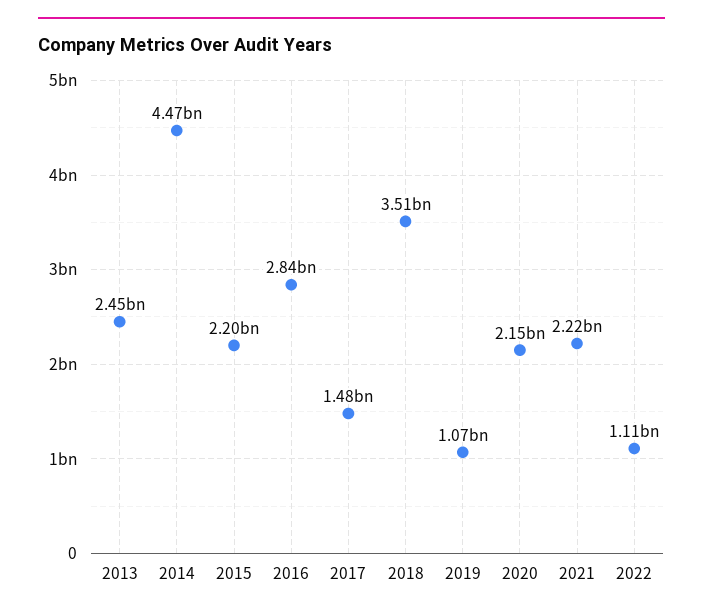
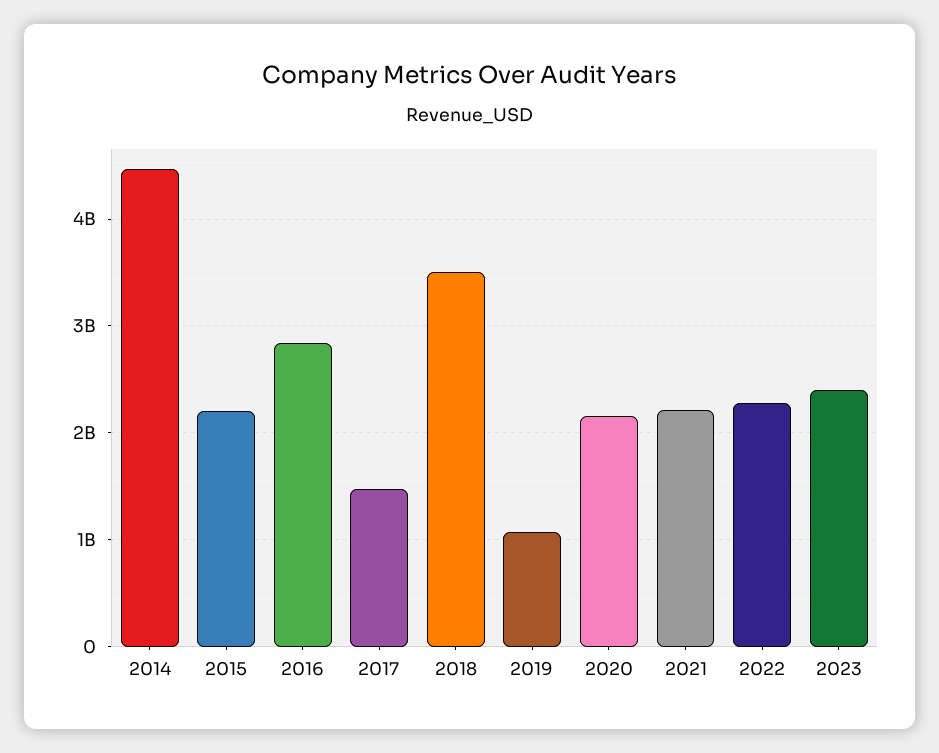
2013: 2450000000 -> none
2022: 1110000000 -> 2300000000
2023: none -> 2400000000

